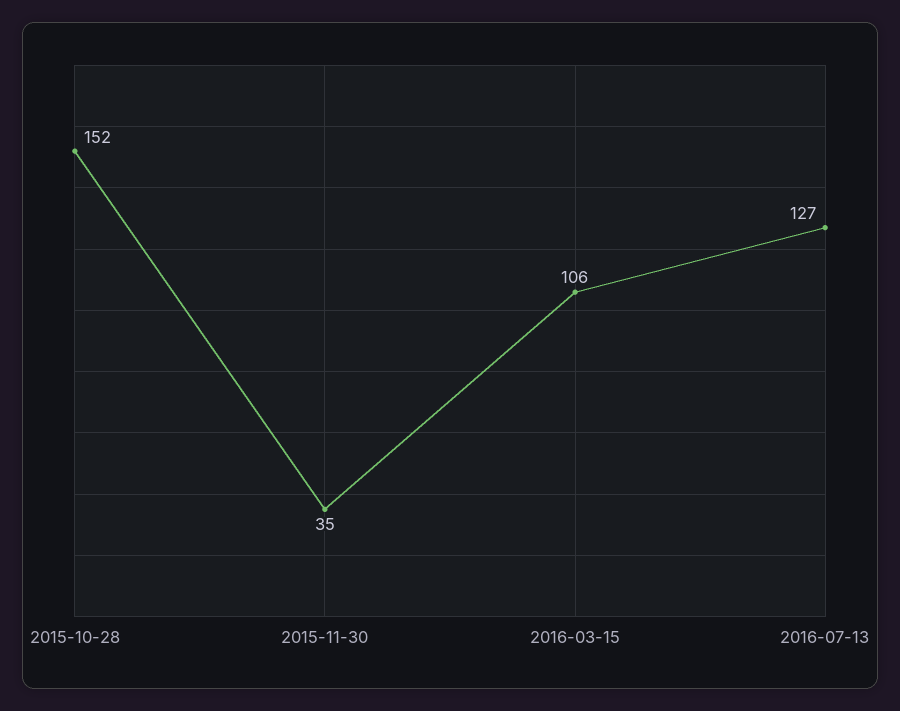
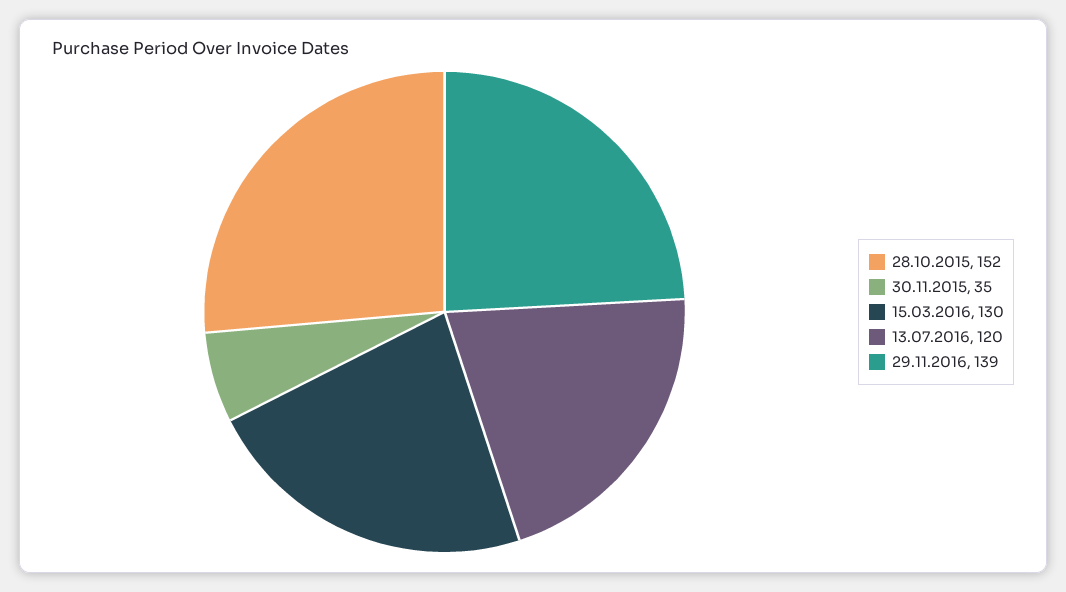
2016-03-15: 106 -> 130
2016-07-13: 127 -> 120
29.11.2016: none -> 139

